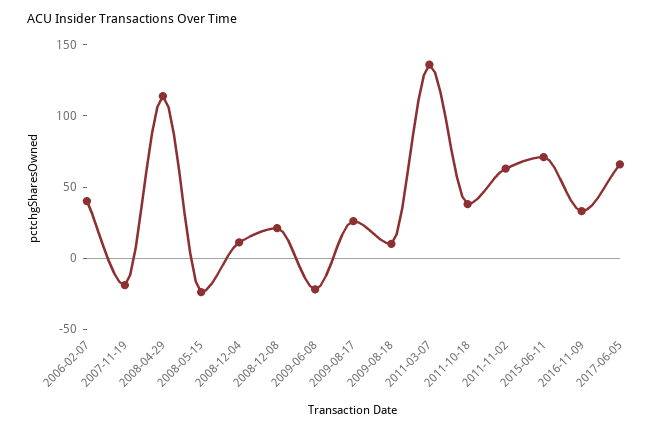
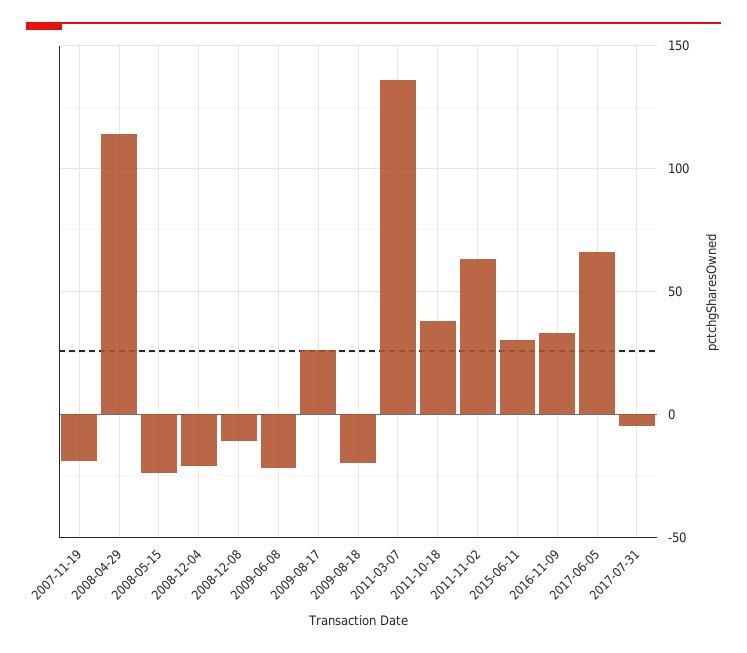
2006-02-07: 40 -> none
2008-12-04: 10 -> -20
2008-12-08: 20 -> -10
2009-08-18: 10 -> -20
2015-06-11: 70 -> 30
2017-07-31: none -> -5

